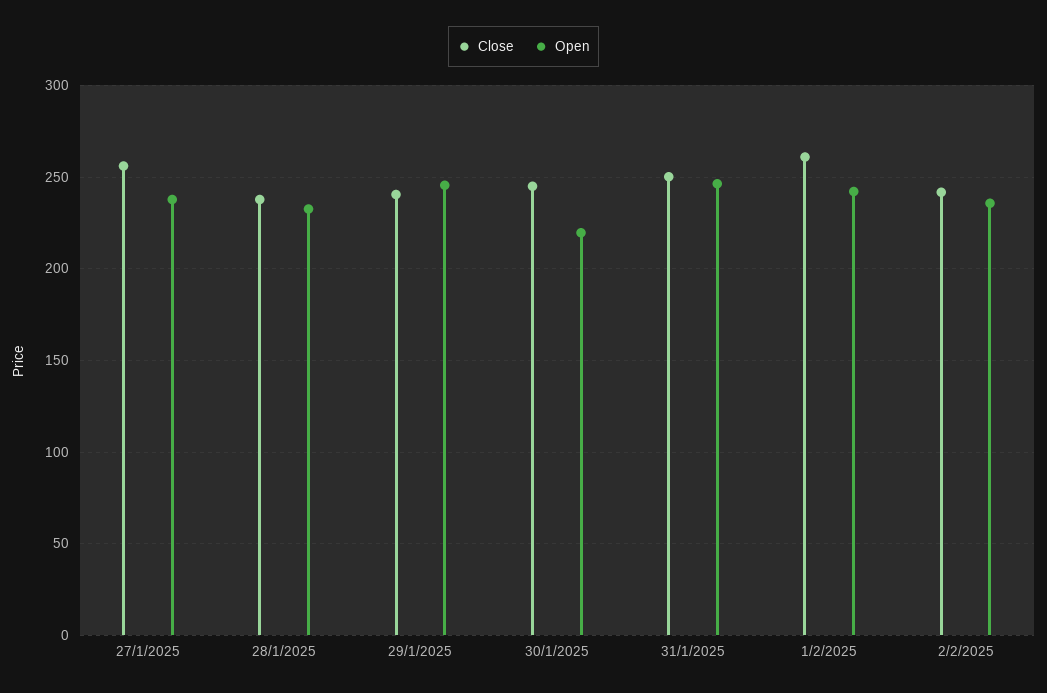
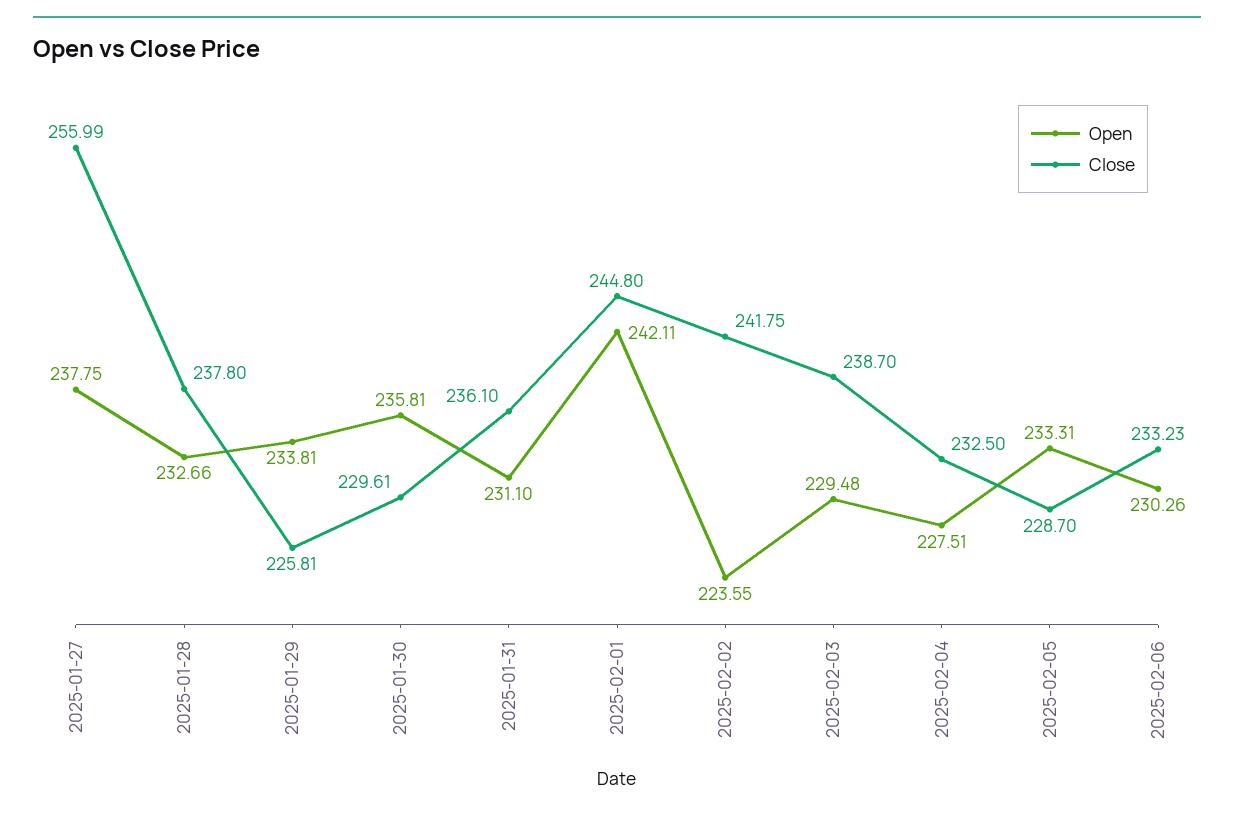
Close, 29/1/2025: 240 -> 225.81
Open, 29/1/2025: 245 -> 233.81
Close, 30/1/2025: 245 -> 229.61
Open, 30/1/2025: 220 -> 235.81
Close, 31/1/2025: 250 -> 236.1
Open, 31/1/2025: 245 -> 231.1
Close, 1/2/2025: 260 -> 244.8
Open, 2/2/2025: 235 -> 223.55
Open, 2025-02-03: none -> 229.48
Close, 2025-02-03: none -> 238.7
Open, 2025-02-04: none -> 227.51
Close, 2025-02-04: none -> 232.5
Open, 2025-02-05: none -> 233.31
Close, 2025-02-05: none -> 228.7
Open, 2025-02-06: none -> 230.26
Close, 2025-02-06: none -> 233.23

